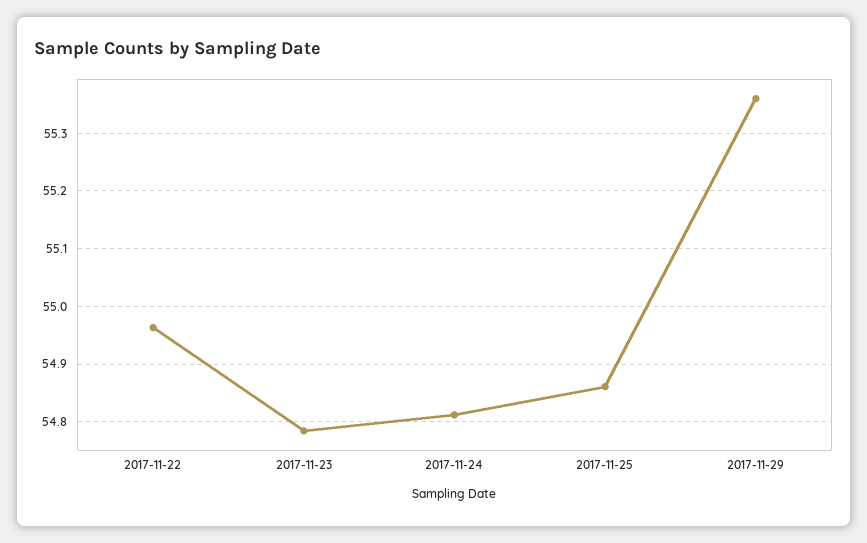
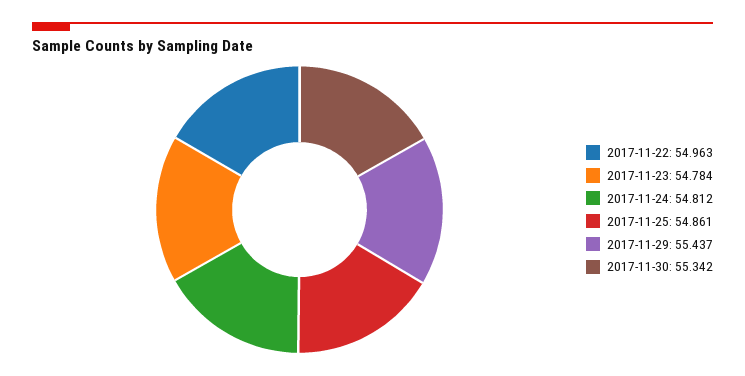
2017-11-29: 55.36 -> 55.437
2017-11-30: none -> 55.342

